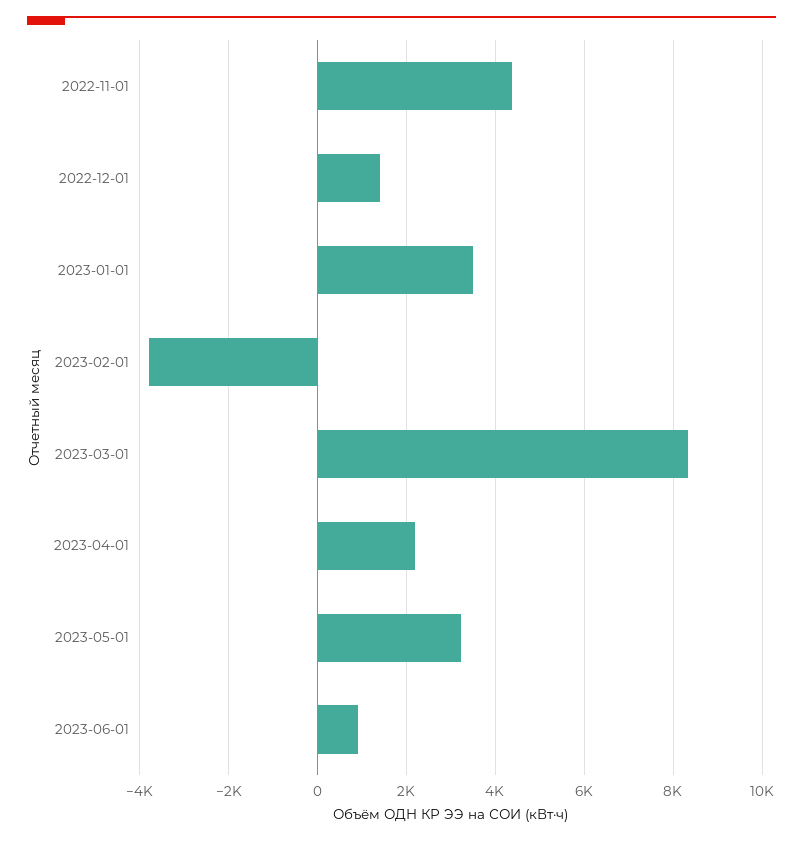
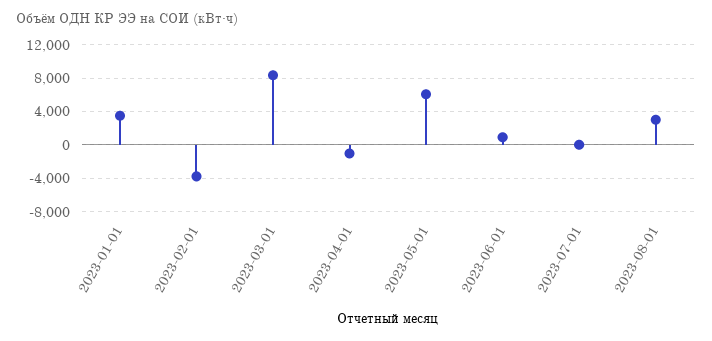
2022-11-01: 4400 -> none
2022-12-01: 1400 -> none
2023-04-01: 2200 -> -1000
2023-05-01: 3200 -> 6000
2023-07-01: none -> 0
2023-08-01: none -> 3000

